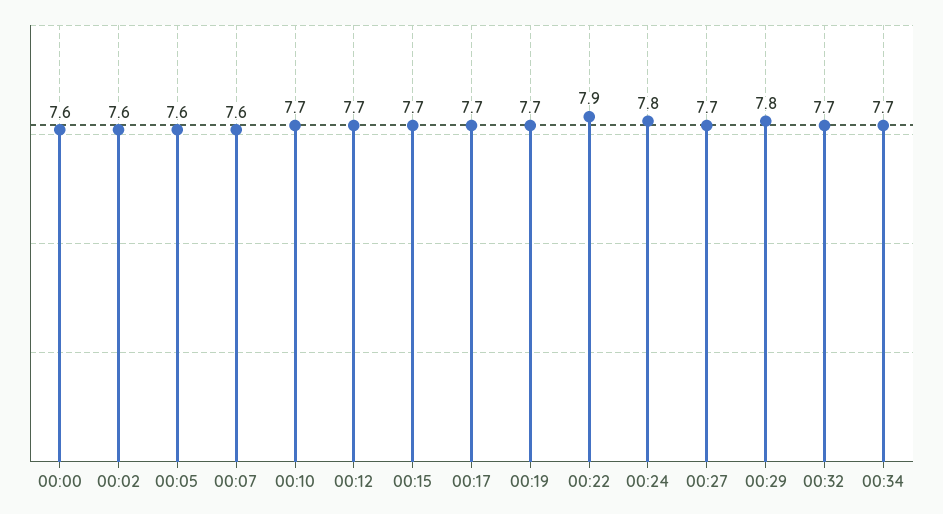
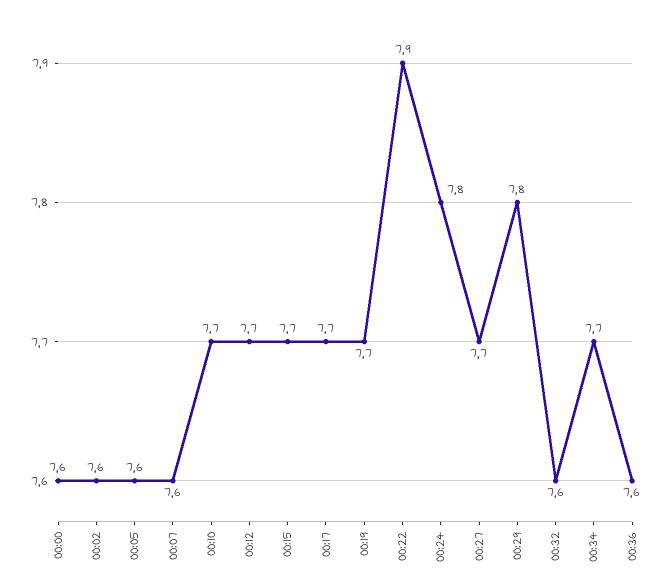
00:32: 7.7 -> 7.6
00:36: none -> 7.6

